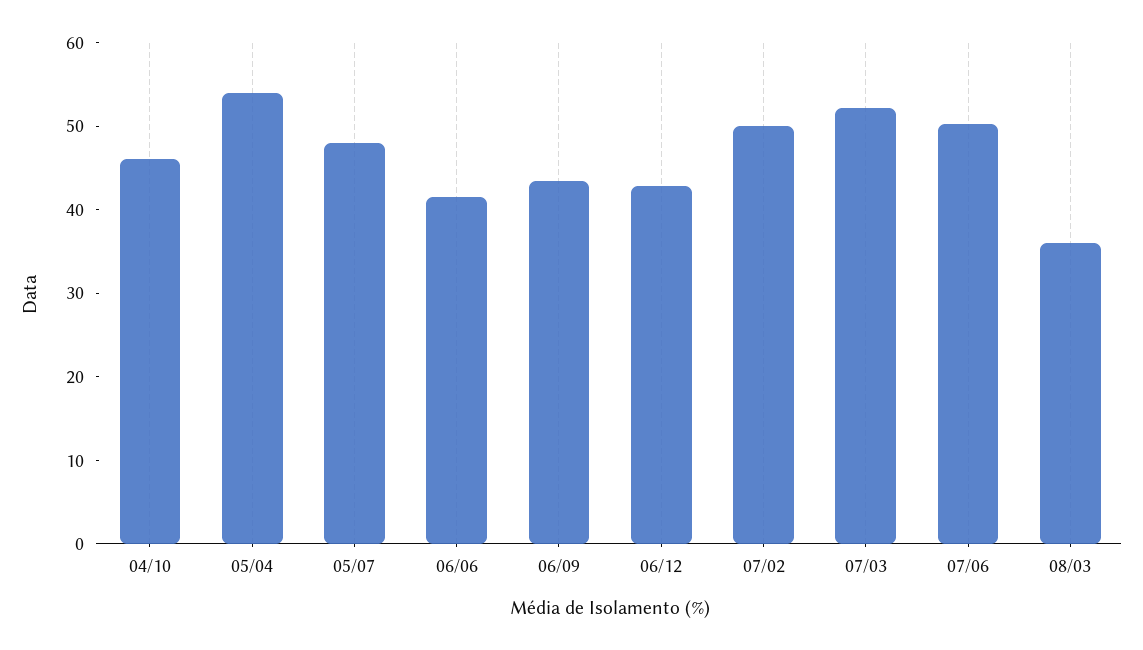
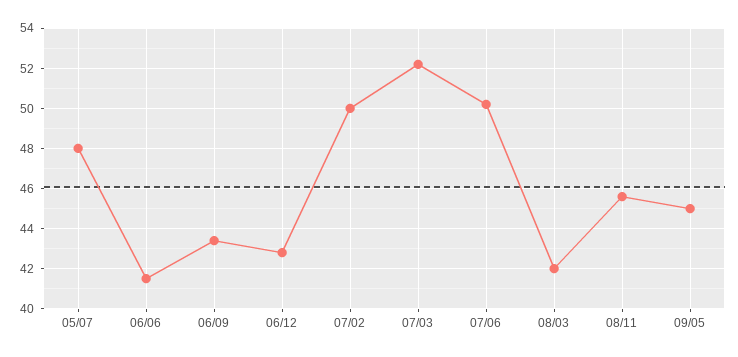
04/10: 46 -> none
05/04: 54 -> none
08/03: 36 -> 42
08/11: none -> 45.5
09/05: none -> 45

